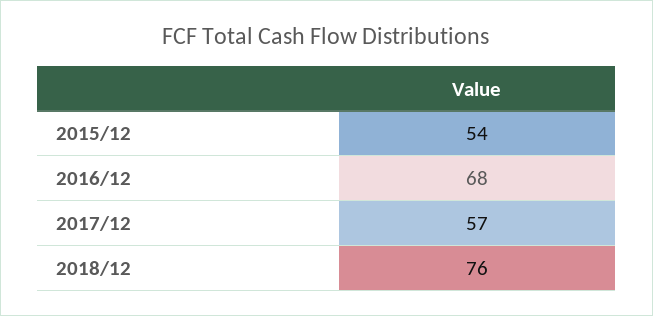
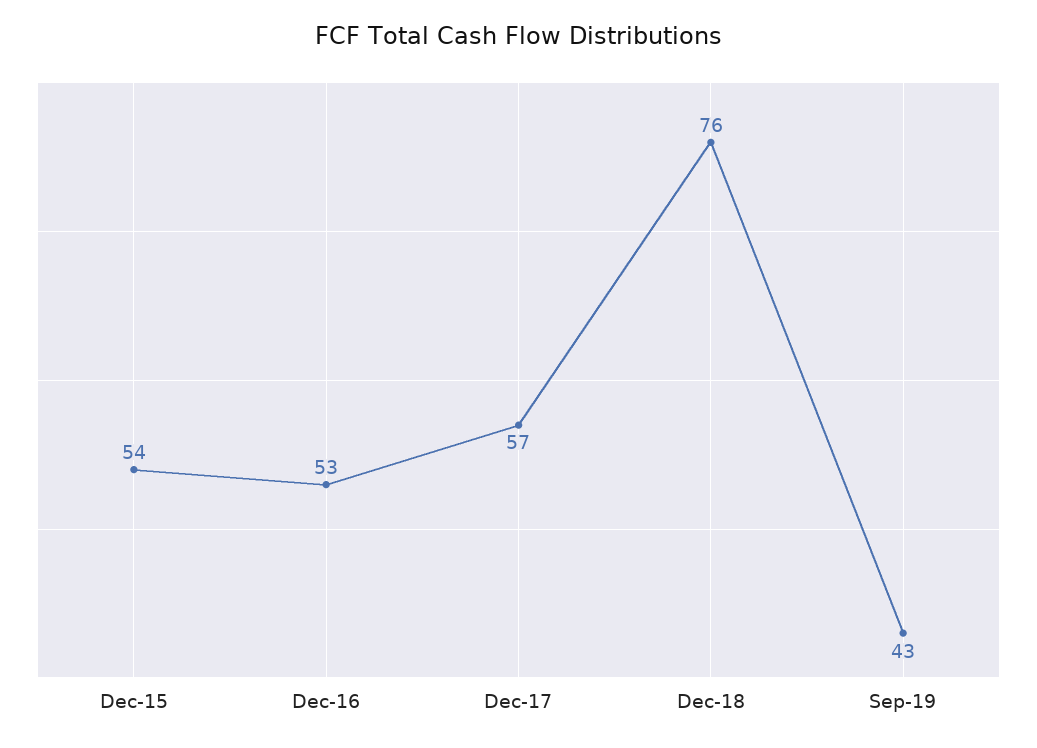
2016/12: 68 -> 53
Sep-19: none -> 43

